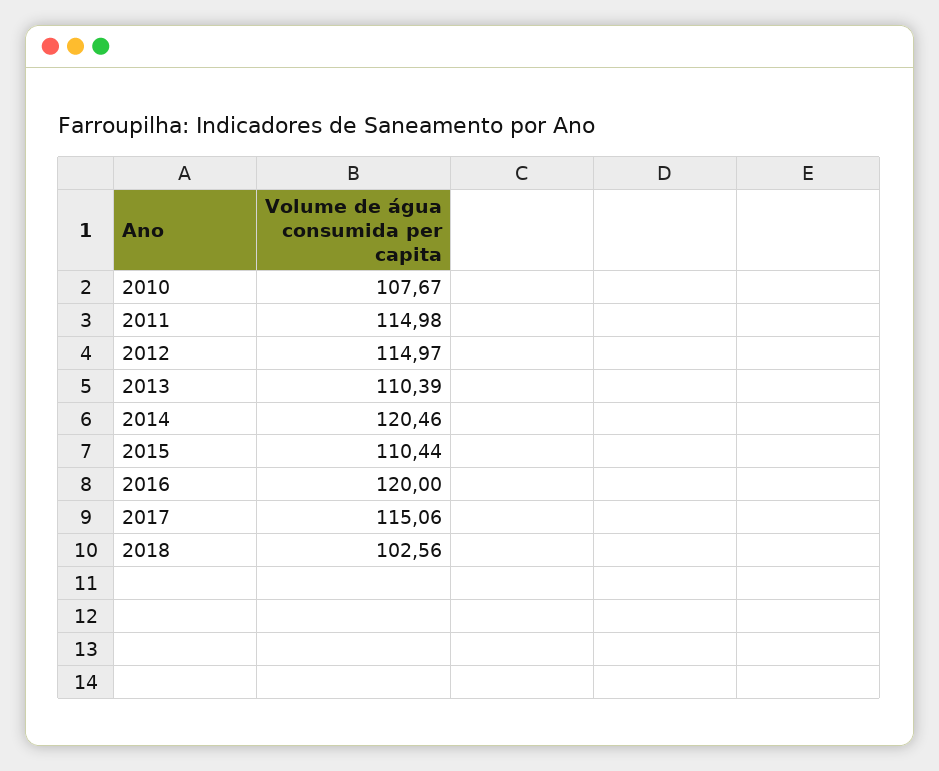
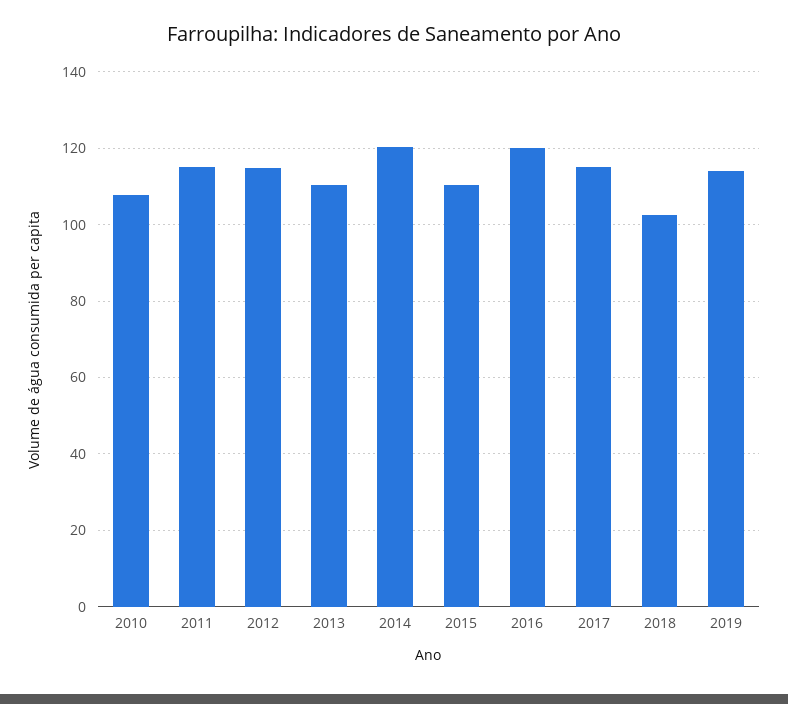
2019: none -> 114

